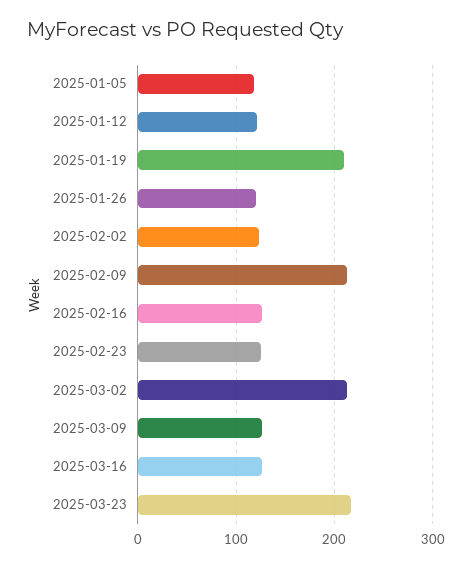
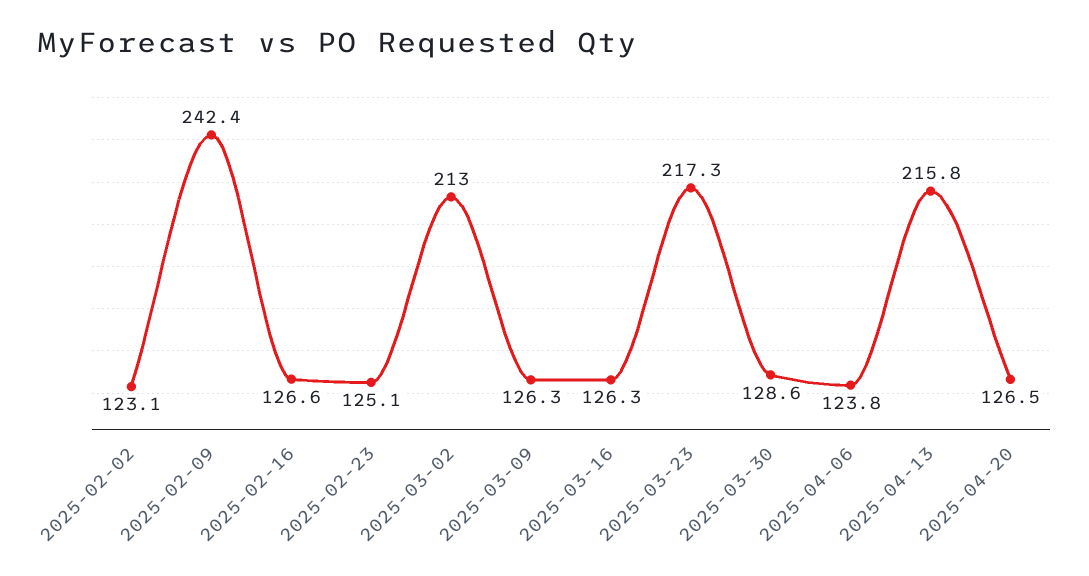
2025-01-05: 120 -> none
2025-01-12: 120 -> none
2025-01-19: 210 -> none
2025-01-26: 120 -> none
2025-02-09: 210 -> 242.4
2025-03-30: none -> 128.6
2025-04-06: none -> 123.8
2025-04-13: none -> 215.8
2025-04-20: none -> 126.5

